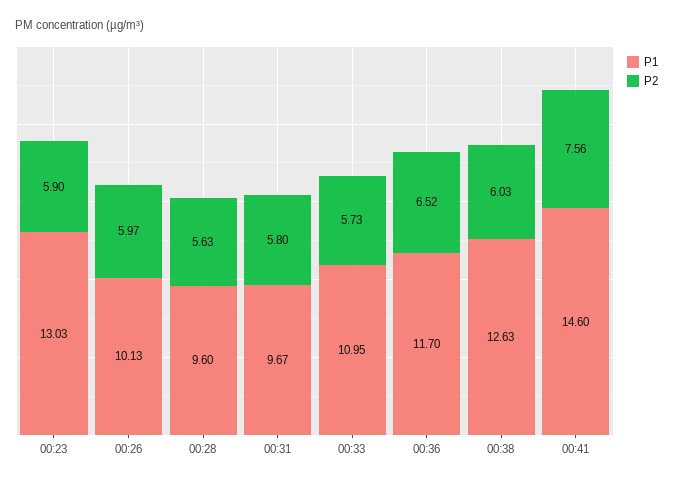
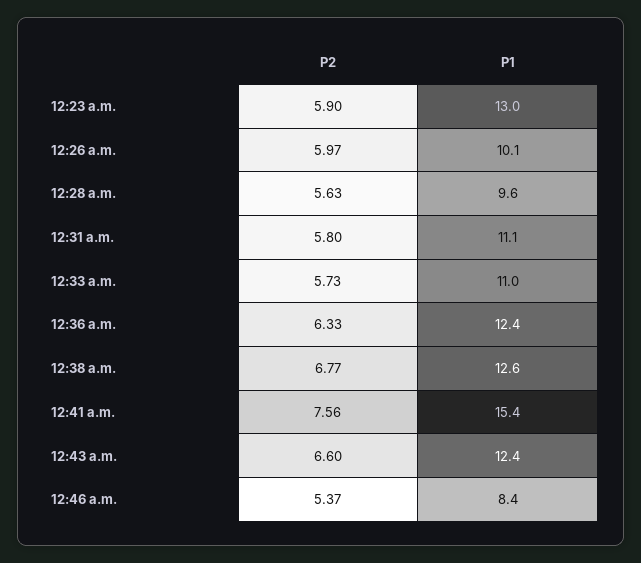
P1, 00:31: 9.67 -> 11.1
P1, 00:36: 11.7 -> 12.4
P2, 00:36: 6.52 -> 6.33
P2, 00:38: 6.03 -> 6.77
P1, 00:41: 14.6 -> 15.4
P2, 12:43 a.m.: none -> 6.6
P1, 12:43 a.m.: none -> 12.4
P2, 12:46 a.m.: none -> 5.37
P1, 12:46 a.m.: none -> 8.4

